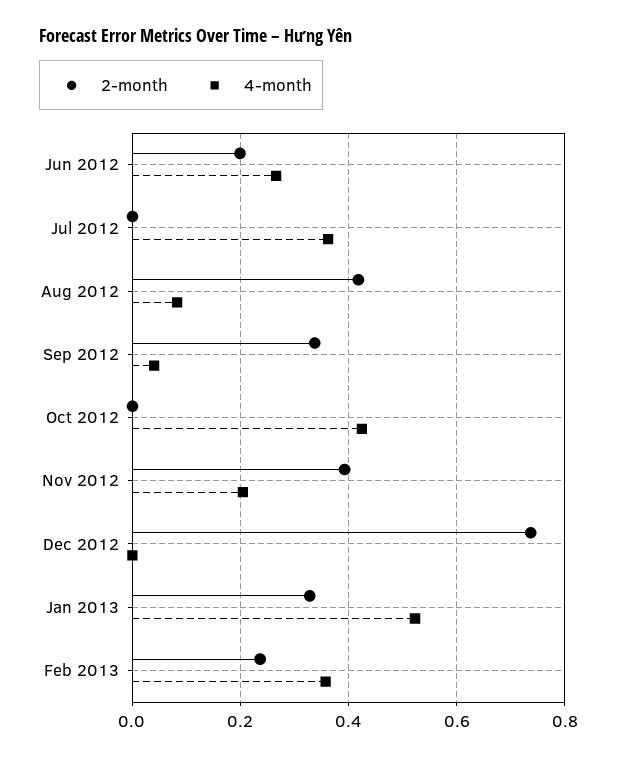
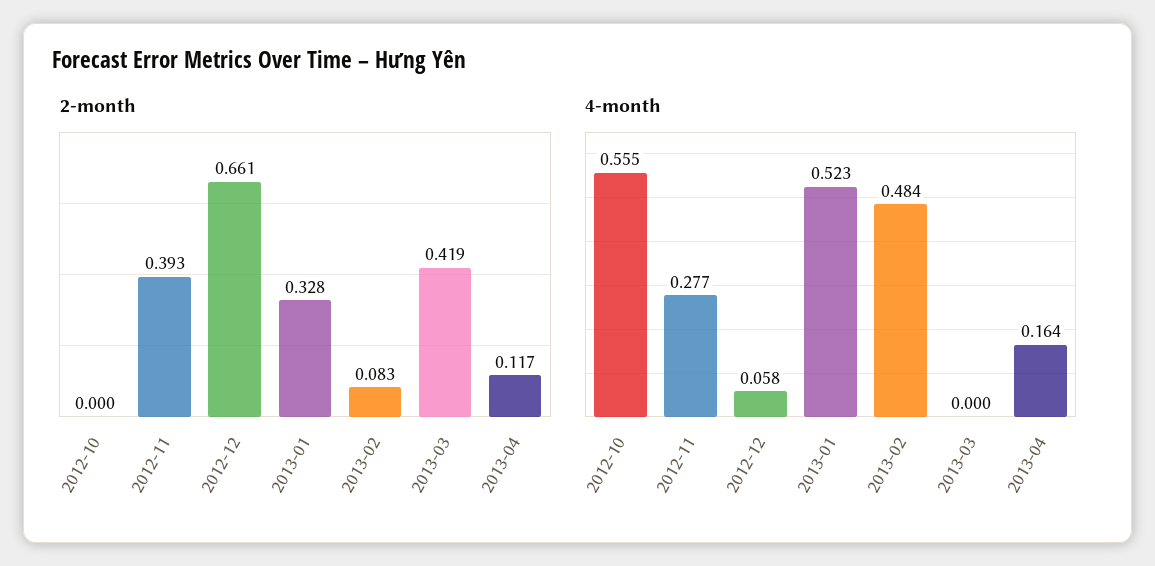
2-month, Jun 2012: 0.2 -> none
4-month, Jun 2012: 0.26 -> none
2-month, Jul 2012: 0 -> none
4-month, Jul 2012: 0.36 -> none
2-month, Aug 2012: 0.42 -> none
4-month, Aug 2012: 0.08 -> none
2-month, Sep 2012: 0.34 -> none
4-month, Sep 2012: 0.04 -> none
4-month, Oct 2012: 0.42 -> 0.555
4-month, Nov 2012: 0.2 -> 0.277
2-month, Dec 2012: 0.74 -> 0.661
4-month, Dec 2012: 0 -> 0.058
2-month, Feb 2013: 0.24 -> 0.083
4-month, Feb 2013: 0.36 -> 0.484
2-month, 2013-03: none -> 0.419
2-month, 2013-04: none -> 0.117
4-month, 2013-03: none -> 0
4-month, 2013-04: none -> 0.164

